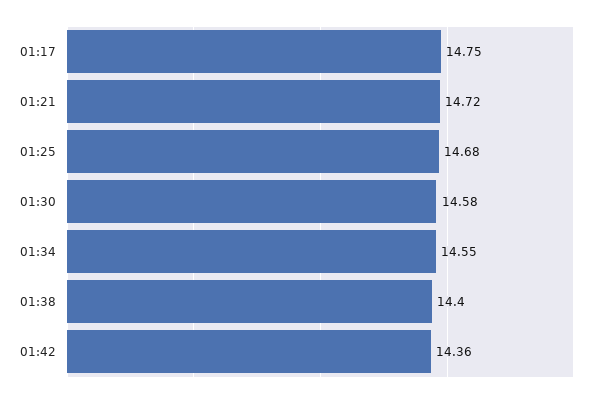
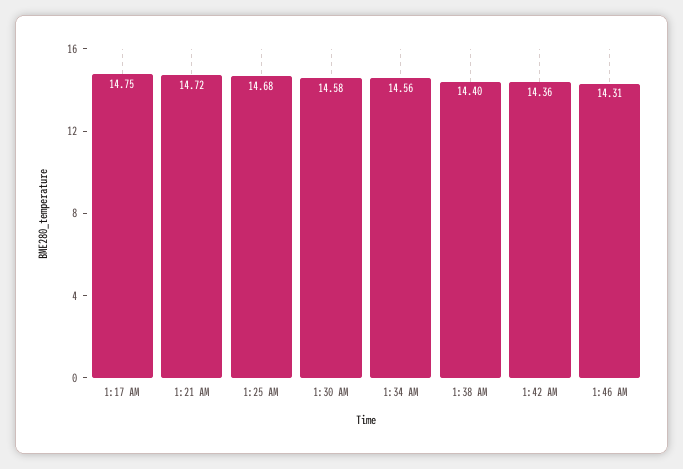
01:34: 14.55 -> 14.56
1:46 AM: none -> 14.31

